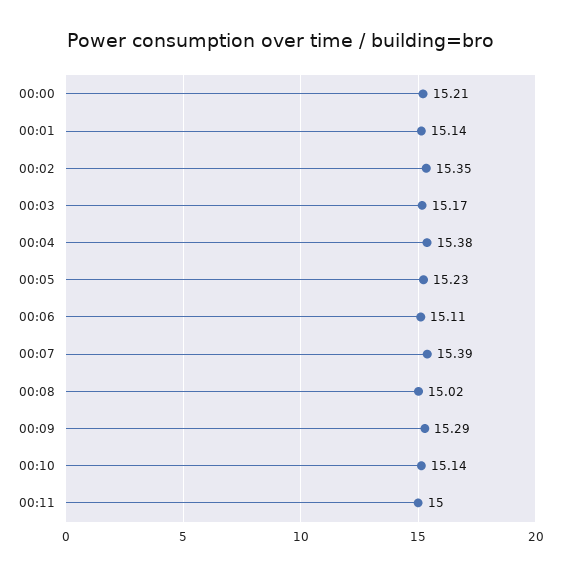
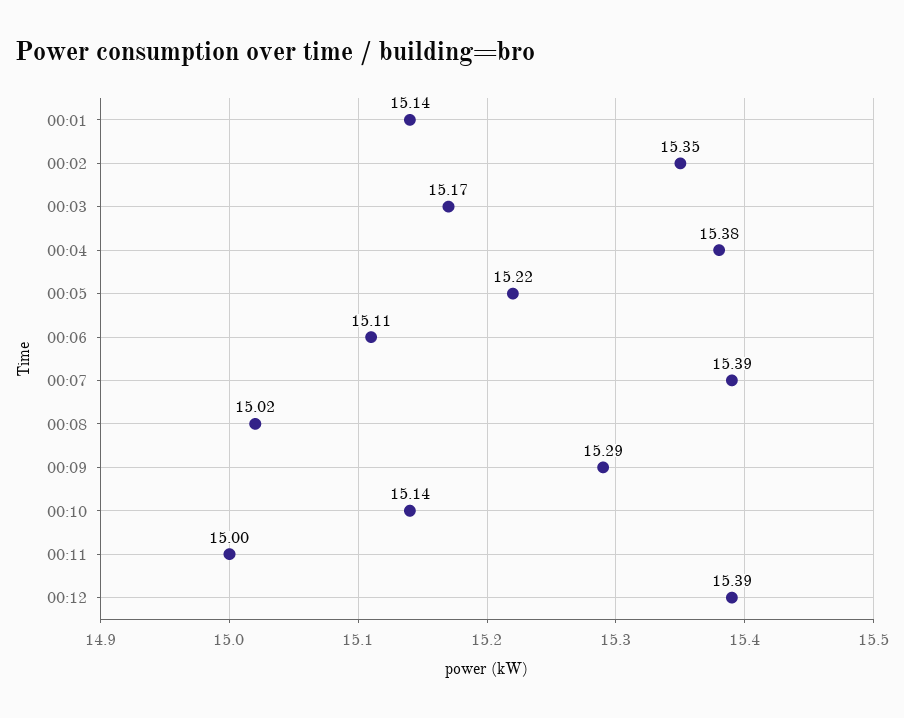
00:00: 15.21 -> none
00:05: 15.23 -> 15.22
00:12: none -> 15.39

